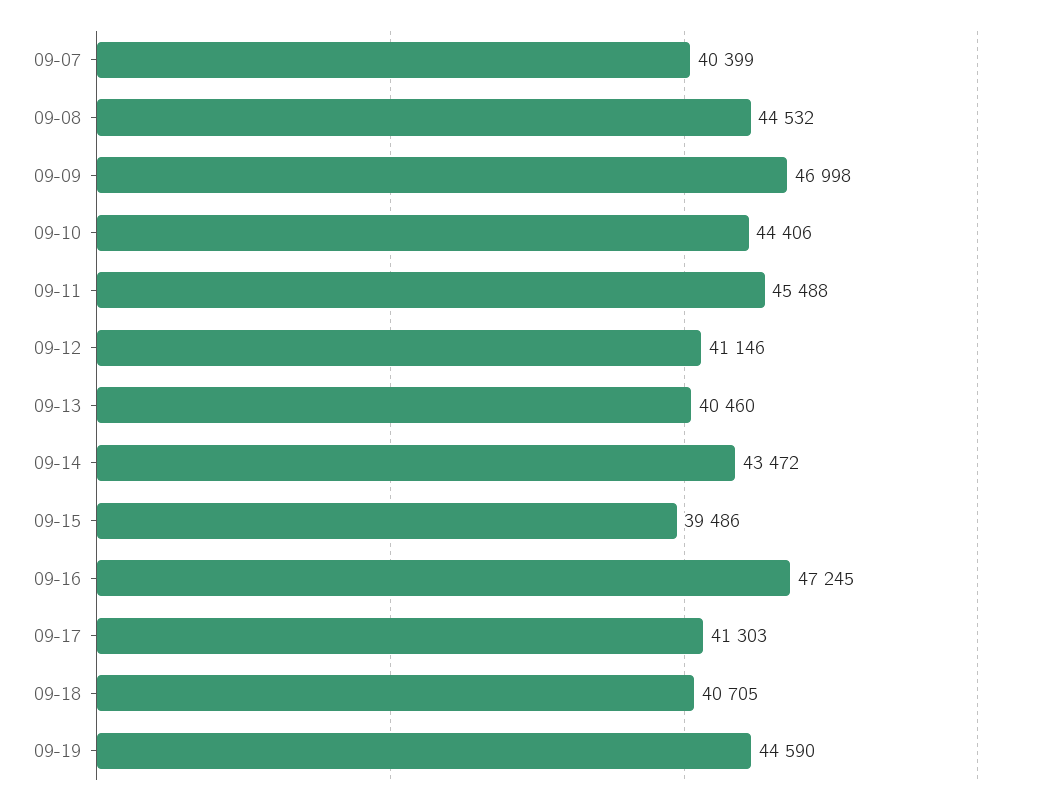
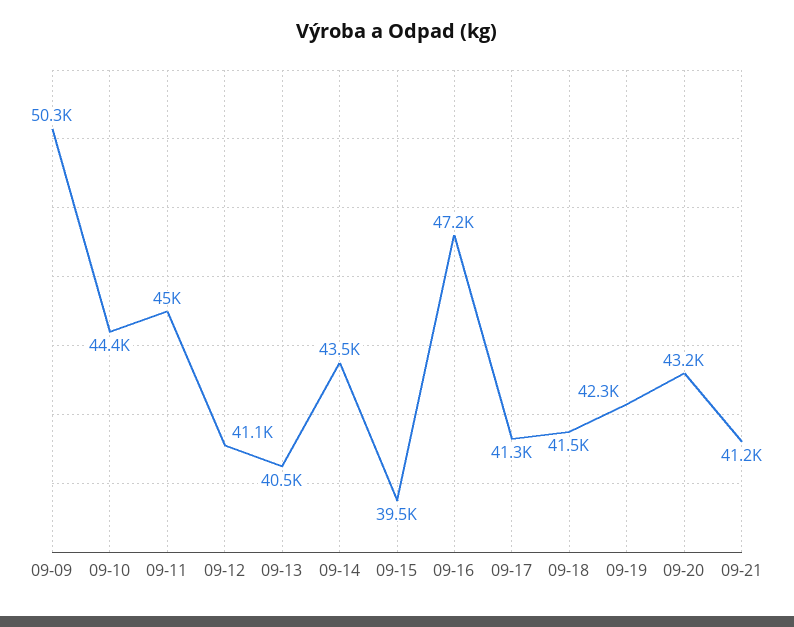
09-07: 40399 -> none
09-08: 44532 -> none
09-09: 46998 -> 50300
09-11: 45488 -> 45000
09-18: 40705 -> 41500
09-19: 44590 -> 42300
09-20: none -> 43200
09-21: none -> 41200

